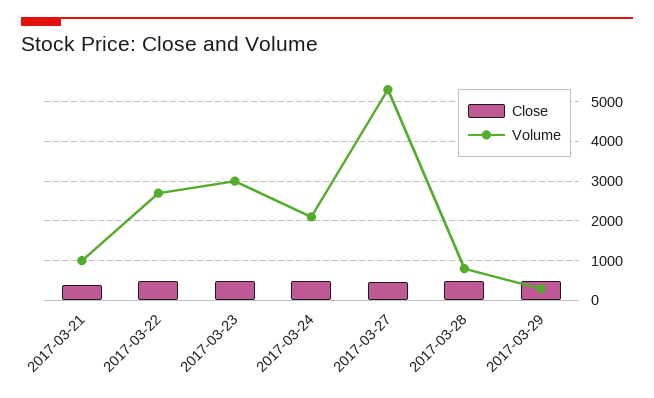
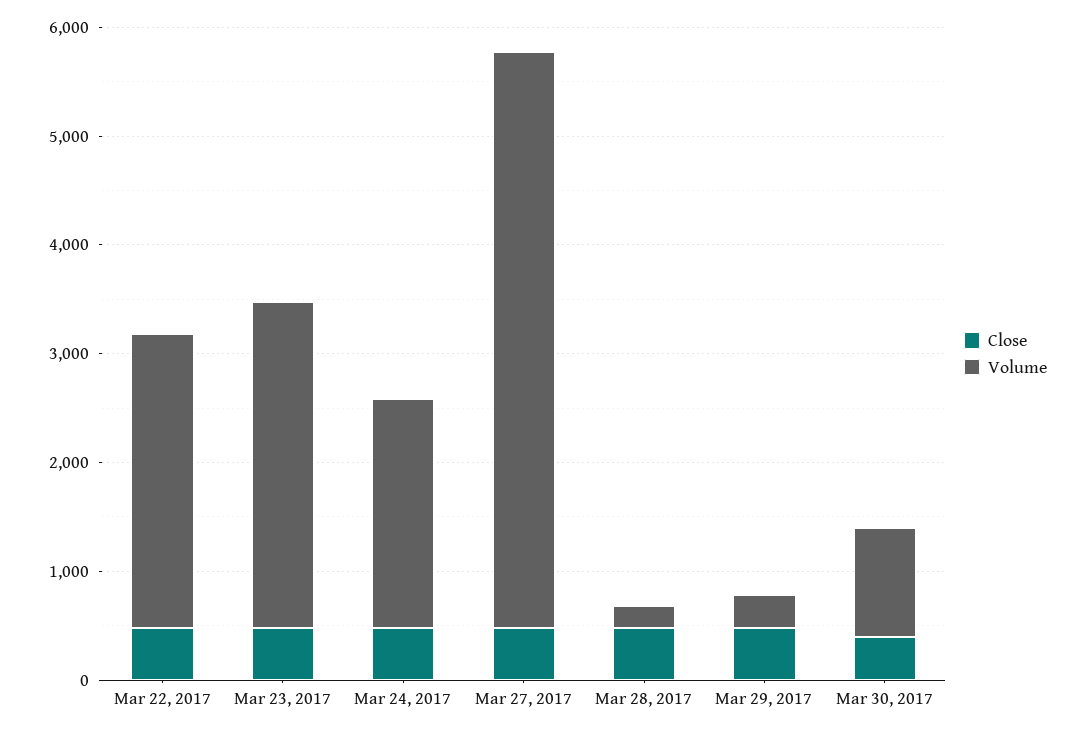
Close, 2017-03-21: 400 -> none
Volume, 2017-03-21: 1000 -> none
Volume, 2017-03-28: 800 -> 200
Close, Mar 30, 2017: none -> 400
Volume, Mar 30, 2017: none -> 1000

